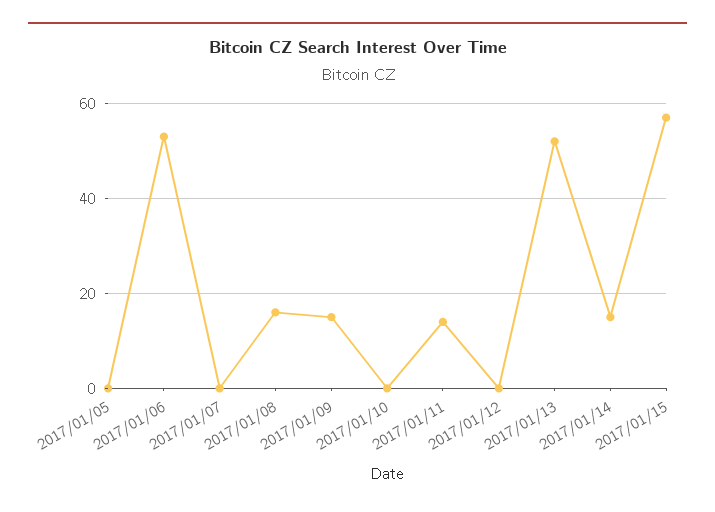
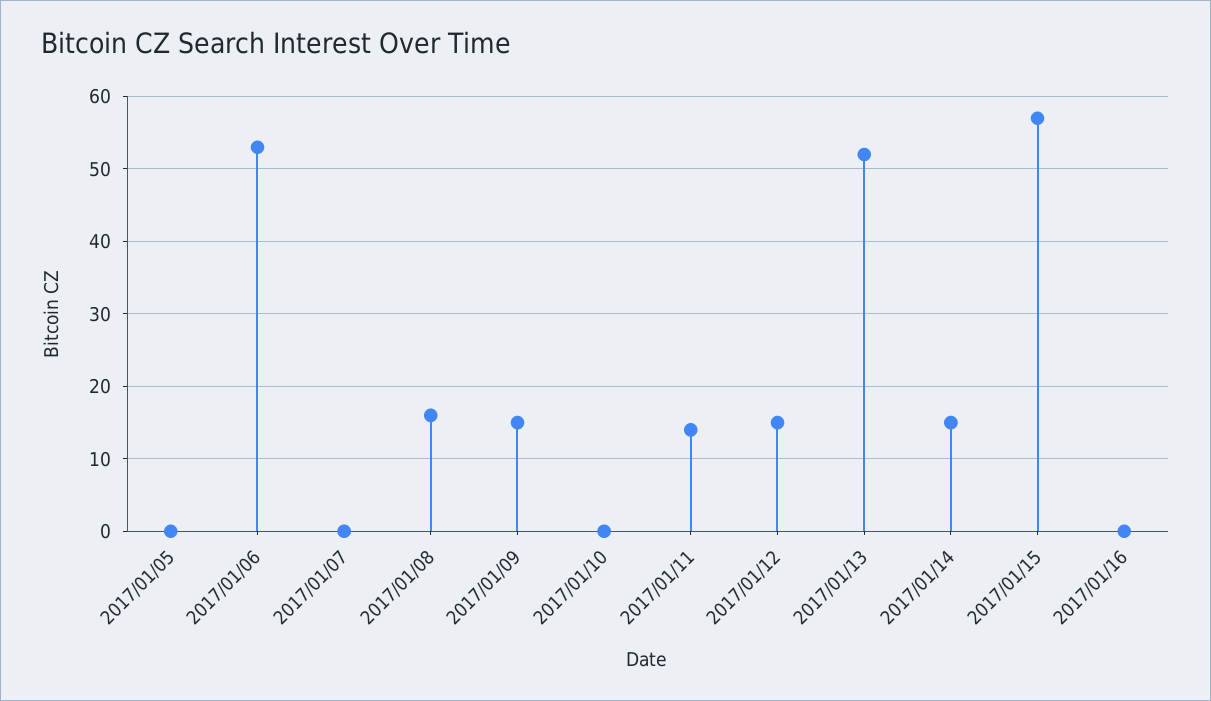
2017/01/12: 0 -> 15
2017/01/16: none -> 0

